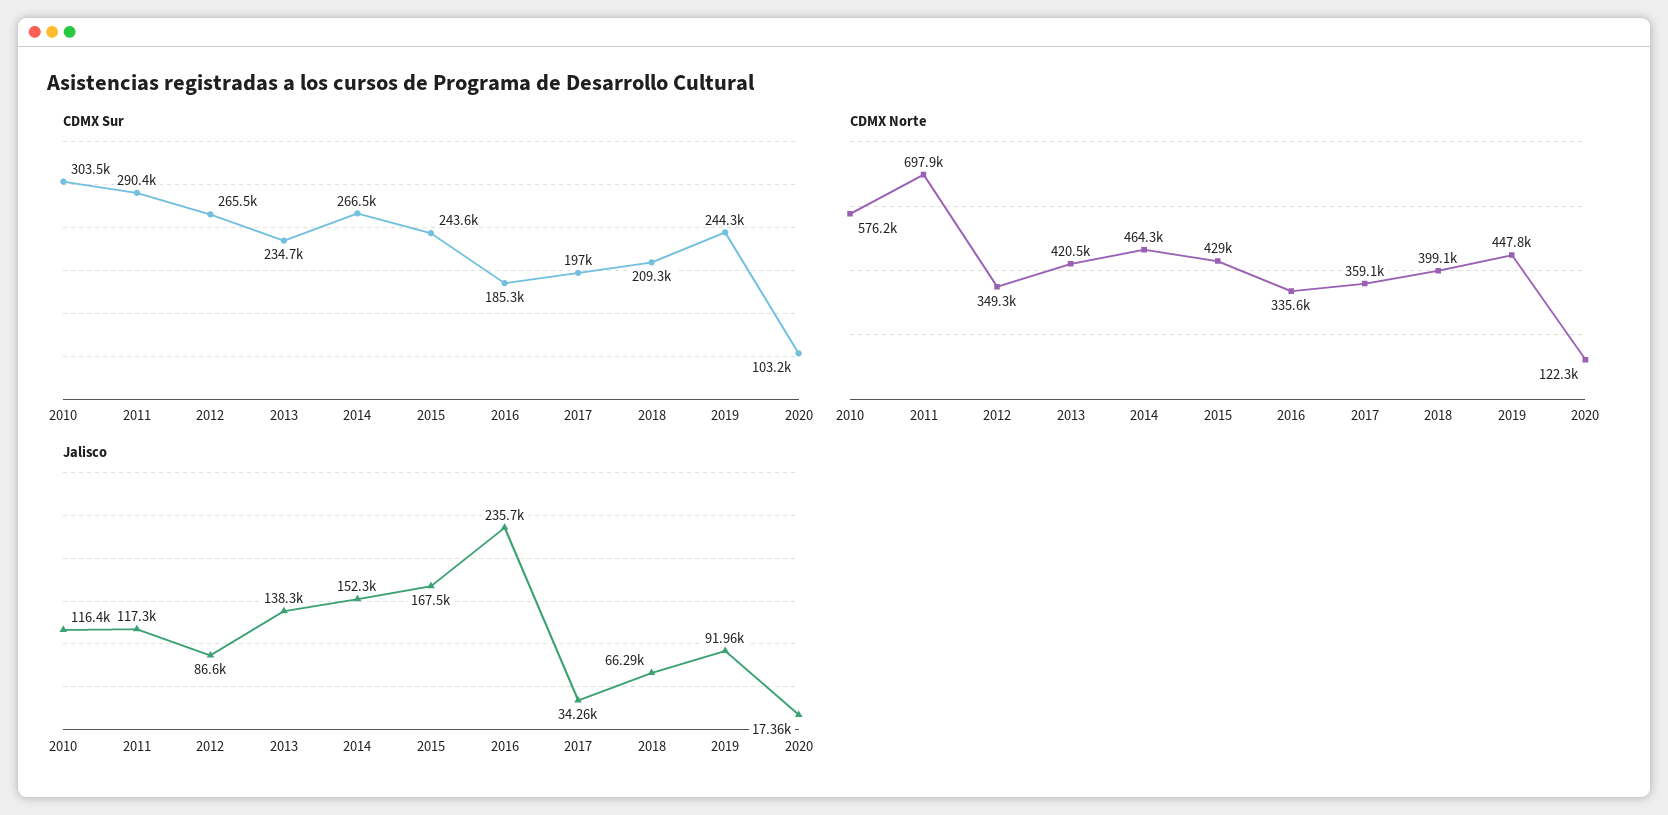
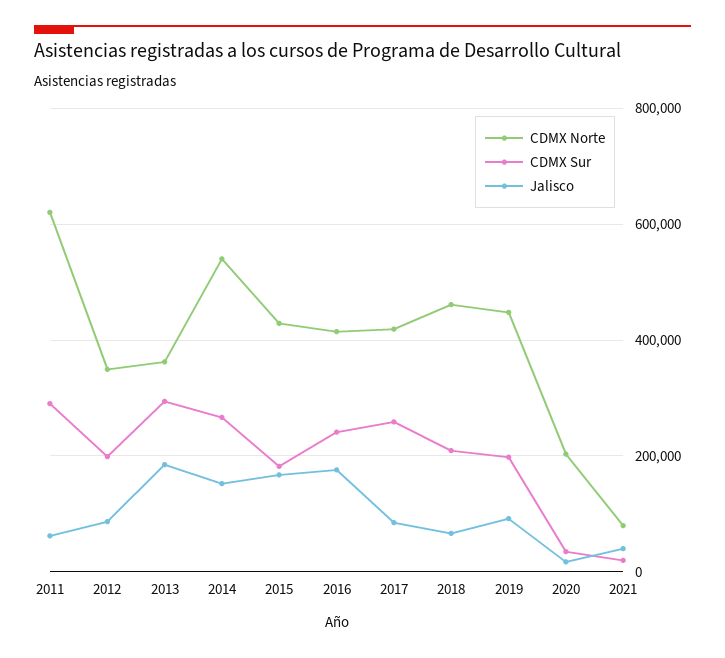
CDMX Sur, 2010: 303500 -> none
CDMX Sur, 2012: 265500 -> 200000
CDMX Sur, 2013: 234700 -> 300000
CDMX Sur, 2015: 243600 -> 180000
CDMX Sur, 2016: 185300 -> 240000
CDMX Sur, 2017: 197000 -> 260000
CDMX Sur, 2019: 244300 -> 200000
CDMX Sur, 2020: 103200 -> 40000
CDMX Norte, 2010: 576200 -> none
CDMX Norte, 2011: 697900 -> 620000
CDMX Norte, 2013: 420500 -> 360000
CDMX Norte, 2014: 464300 -> 540000
CDMX Norte, 2016: 335600 -> 420000
CDMX Norte, 2017: 359100 -> 420000
CDMX Norte, 2018: 399100 -> 460000
CDMX Norte, 2020: 122300 -> 200000
Jalisco, 2010: 116400 -> none
Jalisco, 2011: 117300 -> 60000
Jalisco, 2013: 138300 -> 180000
Jalisco, 2016: 235700 -> 180000
Jalisco, 2017: 34260 -> 80000
CDMX Norte, 2021: none -> 80000
CDMX Sur, 2021: none -> 20000
Jalisco, 2021: none -> 40000

